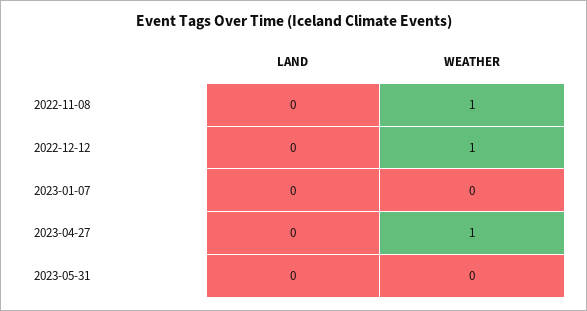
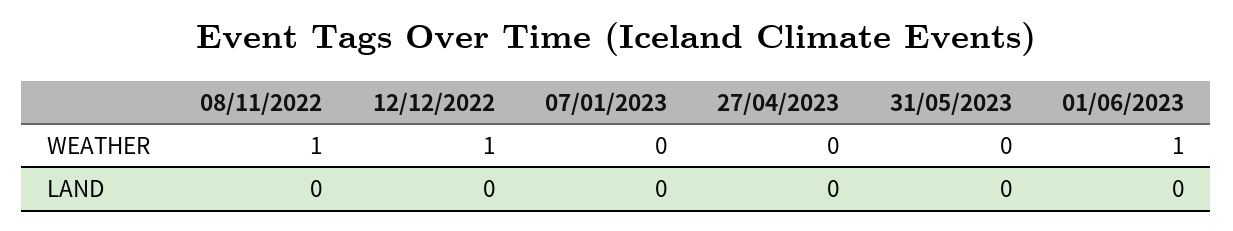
WEATHER, 2023-04-27: 1 -> 0
WEATHER, 01/06/2023: none -> 1
LAND, 01/06/2023: none -> 0

